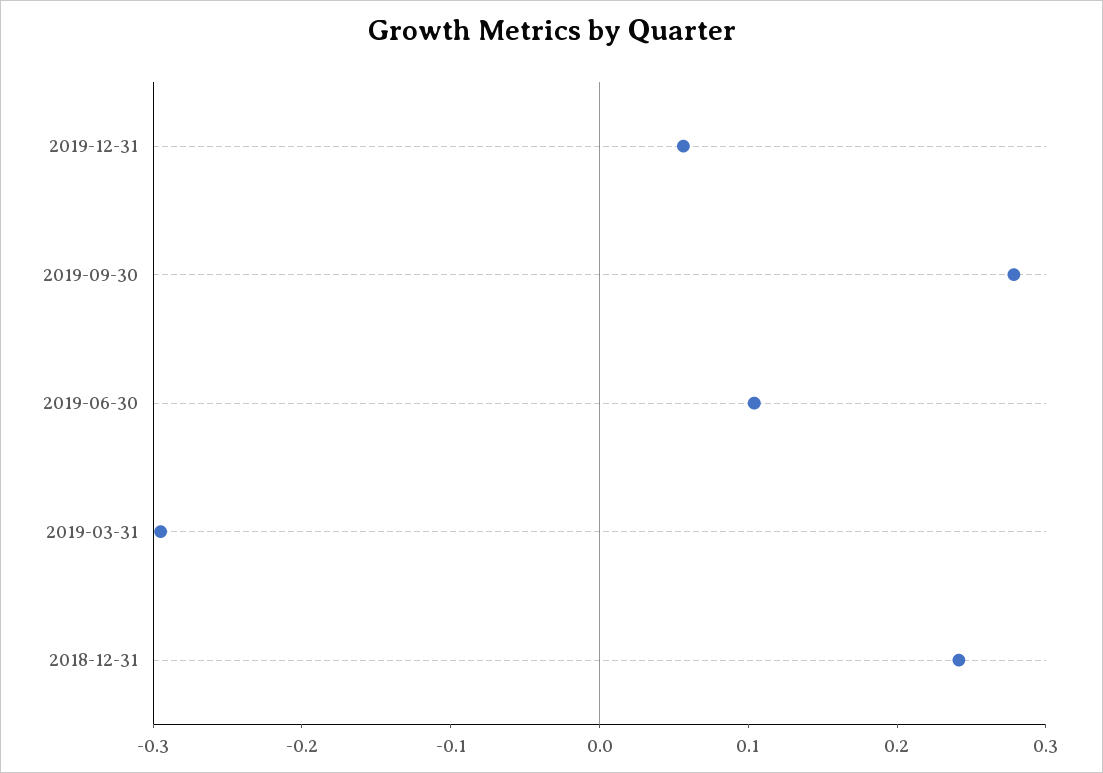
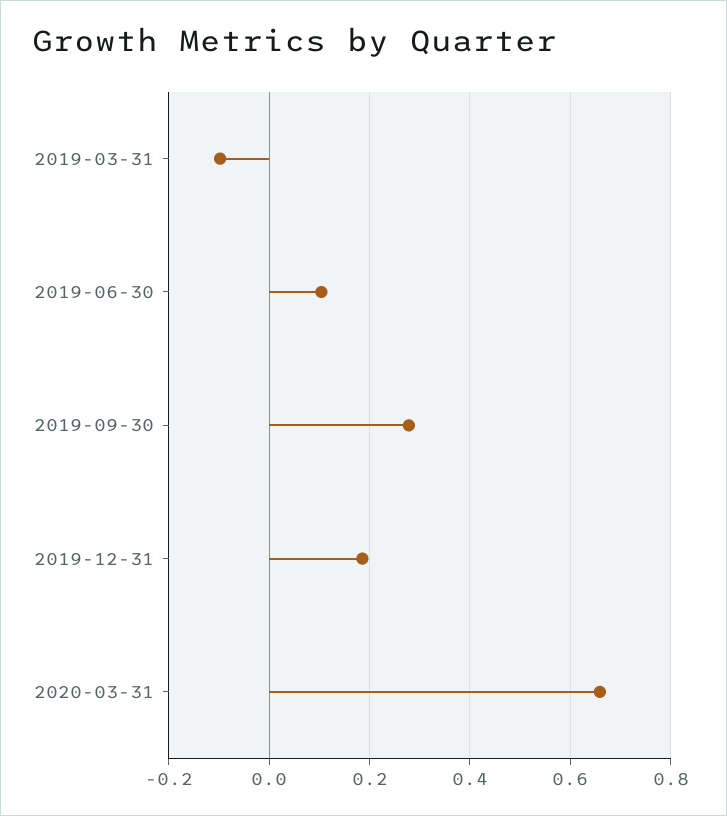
2019-12-31: 0.06 -> 0.18
2019-03-31: -0.3 -> -0.1
2018-12-31: 0.24 -> none
2020-03-31: none -> 0.66

